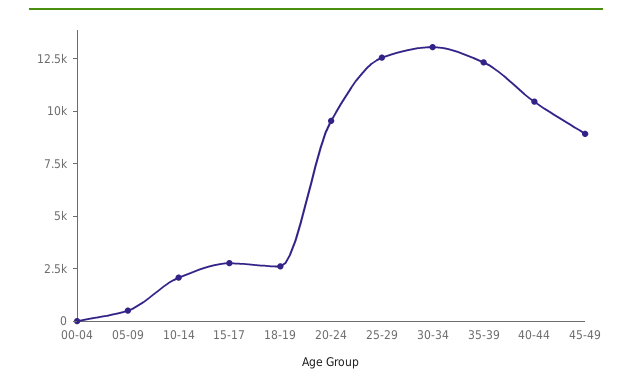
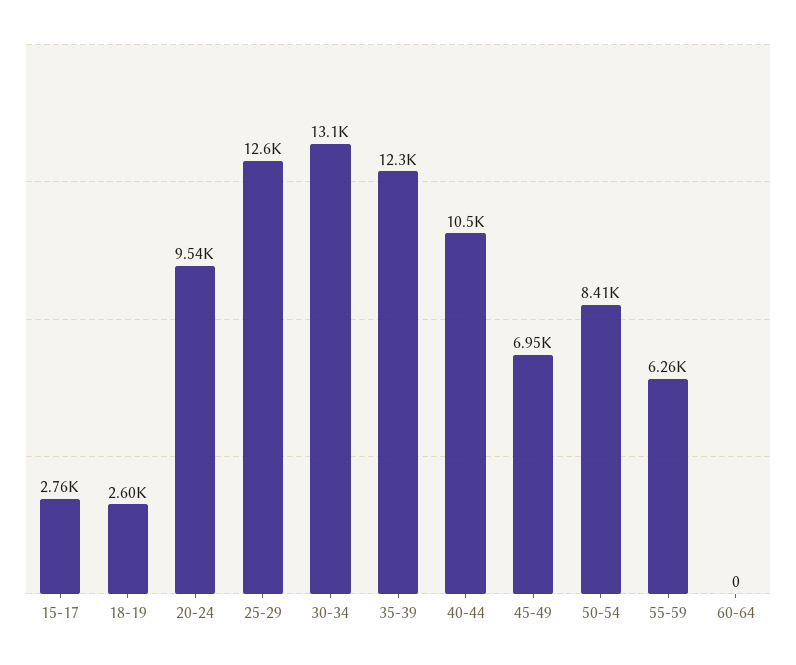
00-04: 0 -> none
05-09: 500 -> none
10-14: 2000 -> none
45-49: 9000 -> 6950
50-54: none -> 8410
55-59: none -> 6260
60-64: none -> 0

